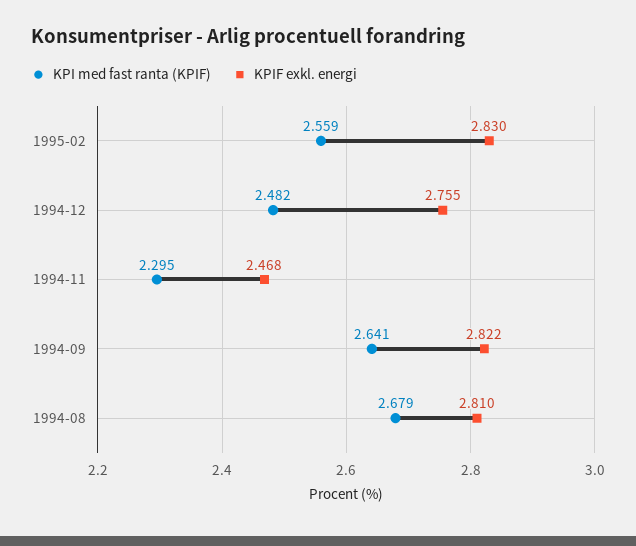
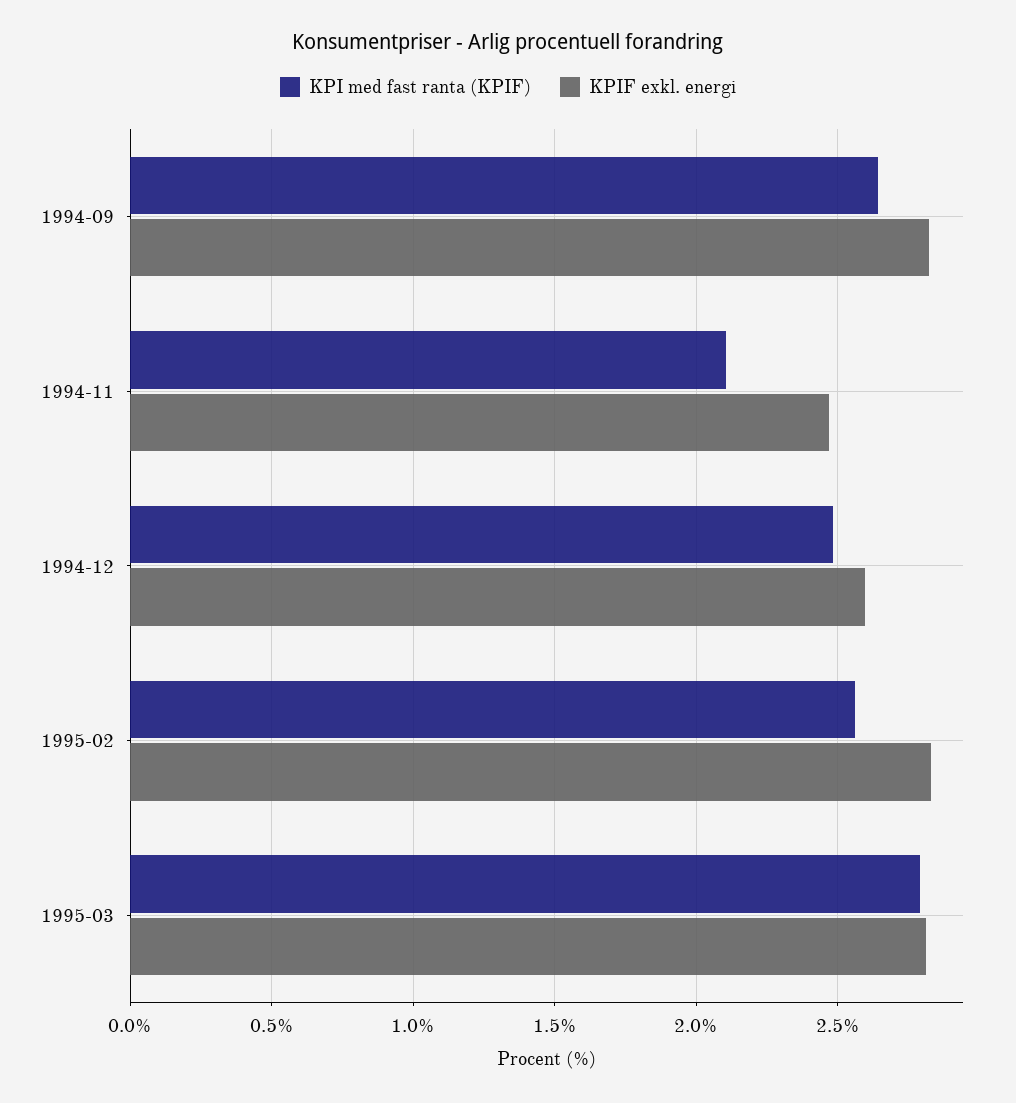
KPIF exkl. energi, 1994-12: 2.755 -> 2.6
KPI med fast ranta (KPIF), 1994-11: 2.295 -> 2.1
KPI med fast ranta (KPIF), 1994-08: 2.679 -> none
KPIF exkl. energi, 1994-08: 2.81 -> none
KPI med fast ranta (KPIF), 1995-03: none -> 2.8
KPIF exkl. energi, 1995-03: none -> 2.8

